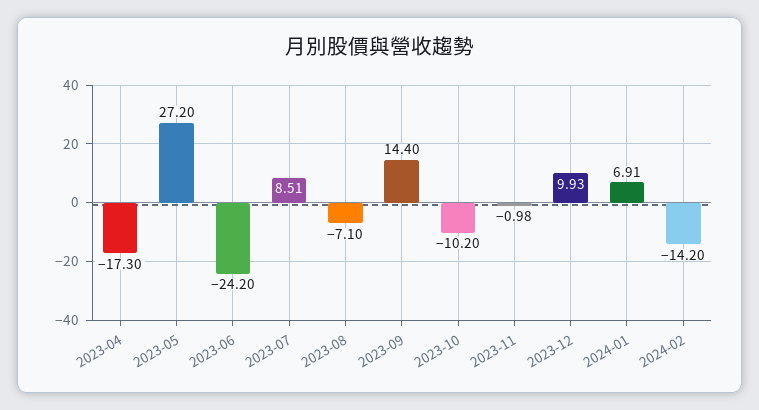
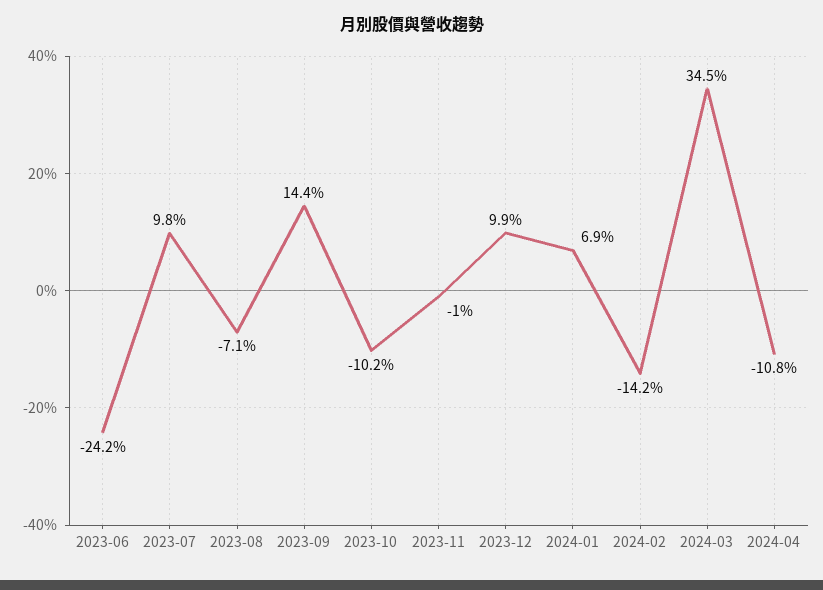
2023-04: -17.3 -> none
2023-05: 27.2 -> none
2023-07: 8.51 -> 9.8
2024-03: none -> 34.5
2024-04: none -> -10.8

